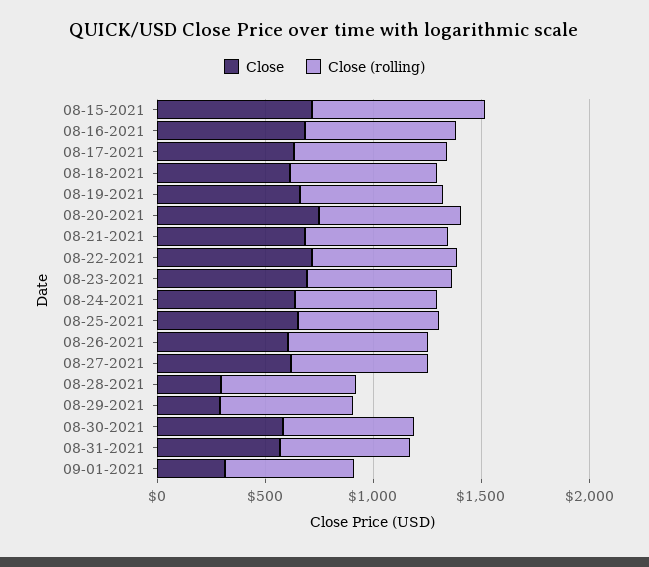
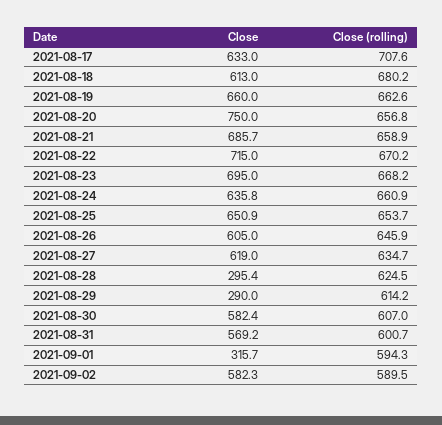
Close, 08-15-2021: 700 -> none
Close (rolling), 08-15-2021: 800 -> none
Close, 08-16-2021: 700 -> none
Close (rolling), 08-16-2021: 700 -> none
Close, 2021-09-02: none -> 582.3
Close (rolling), 2021-09-02: none -> 589.5

